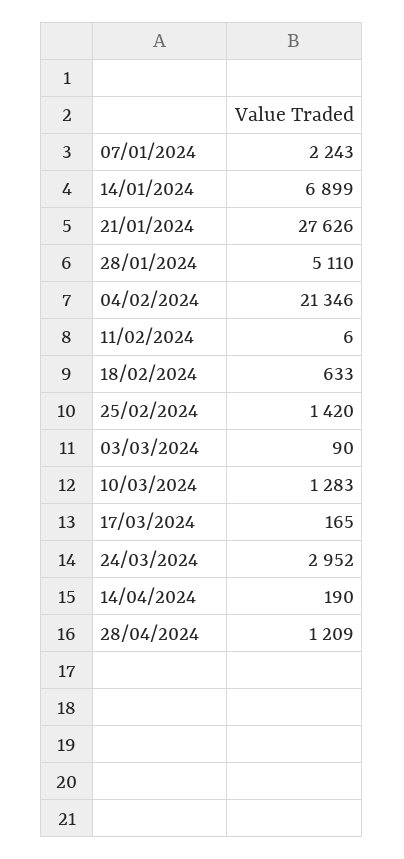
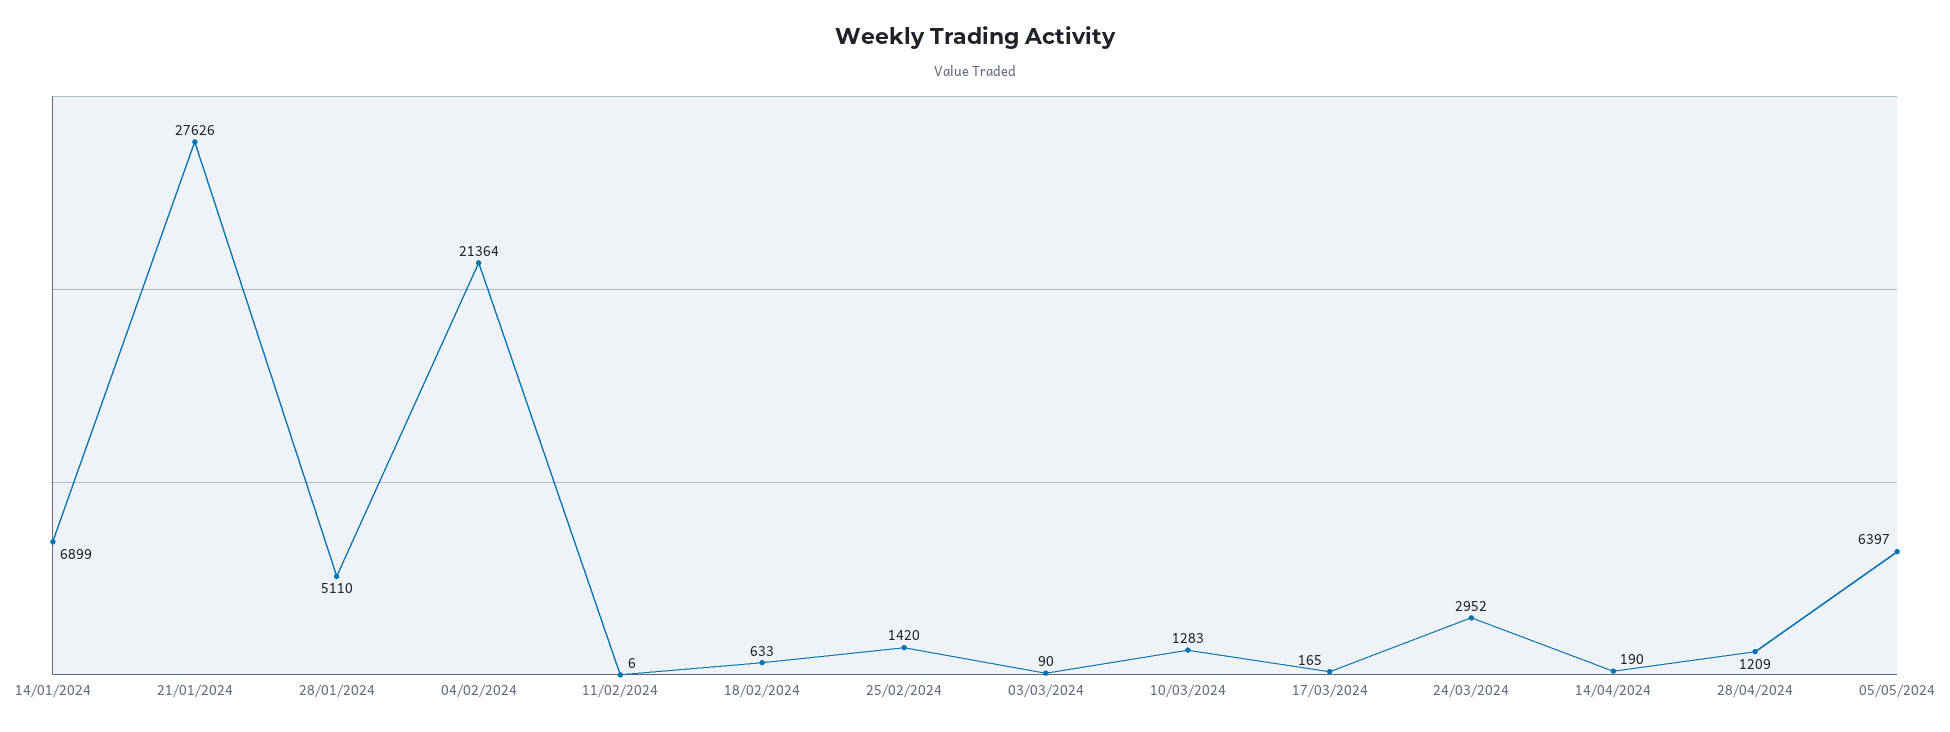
07/01/2024: 2243 -> none
04/02/2024: 21346 -> 21364
05/05/2024: none -> 6397

